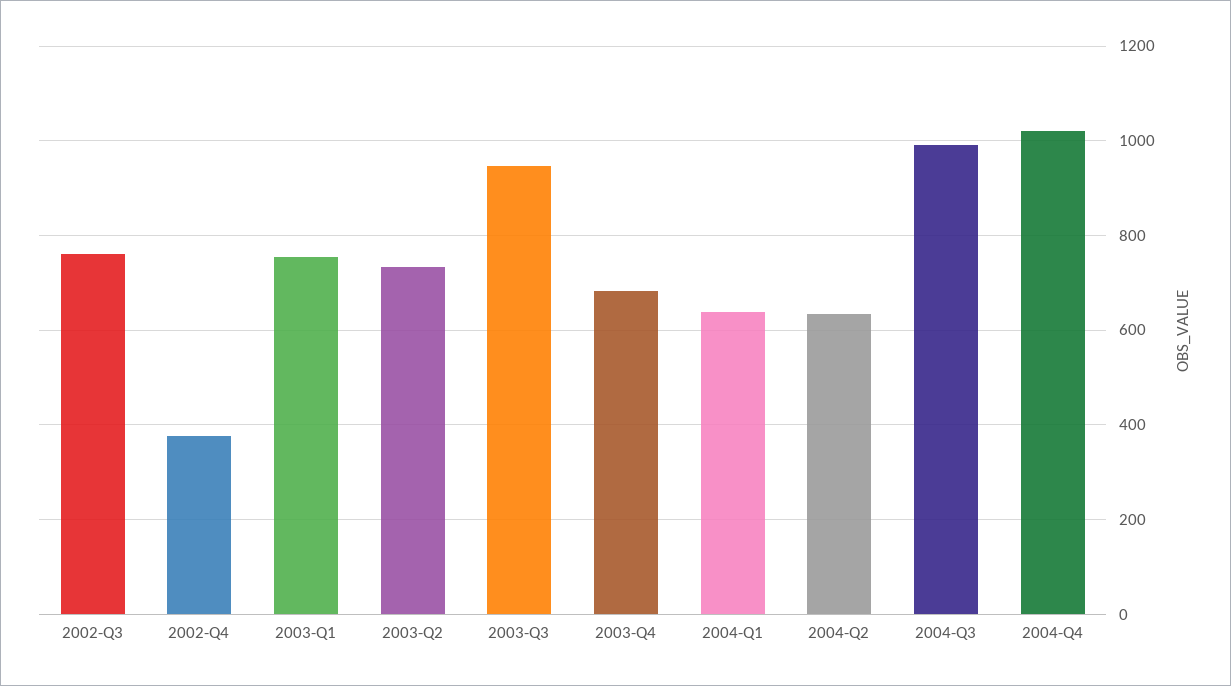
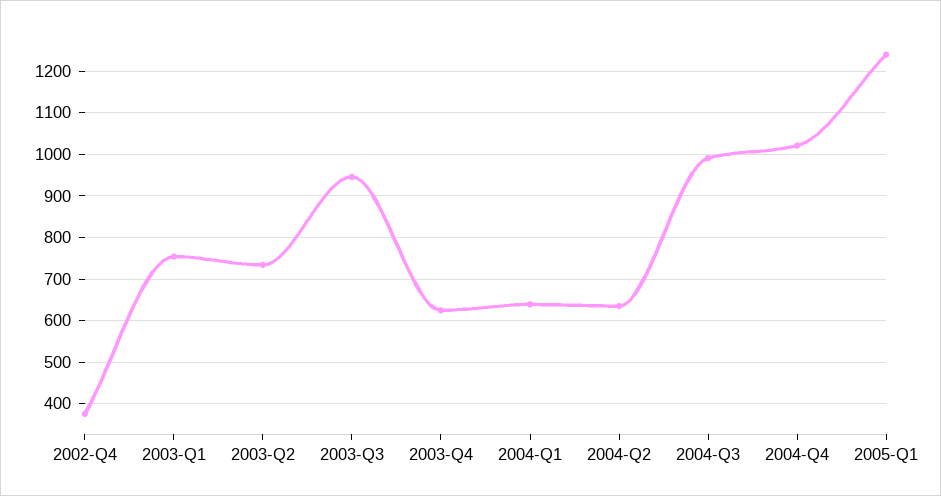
2002-Q3: 760 -> none
2003-Q4: 680 -> 620
2005-Q1: none -> 1240

